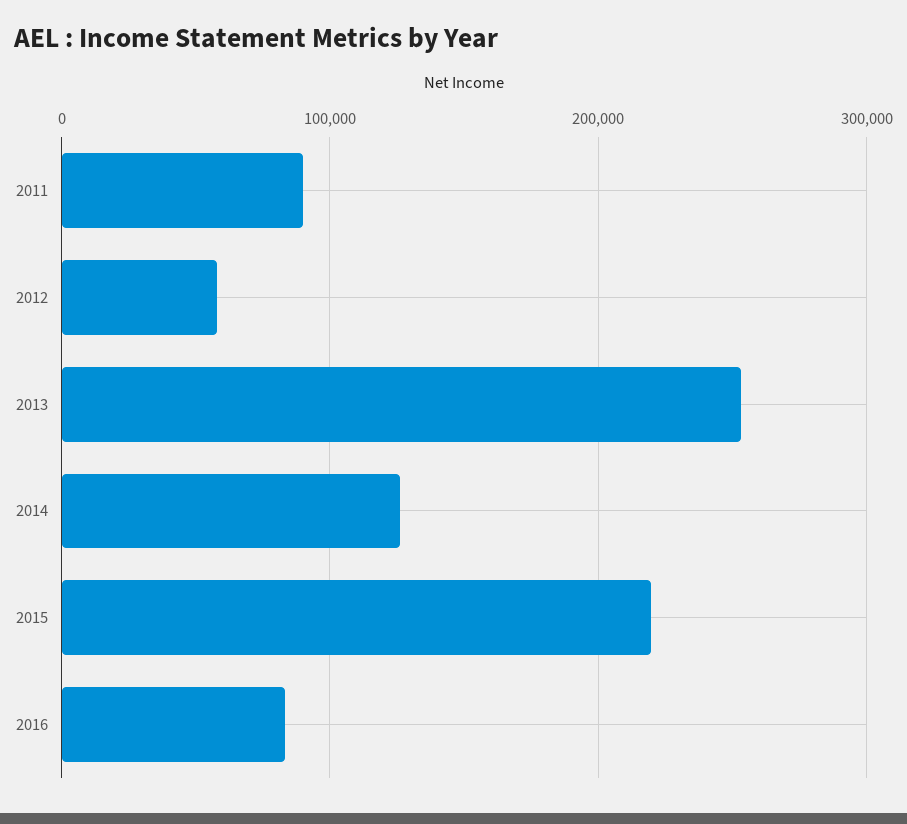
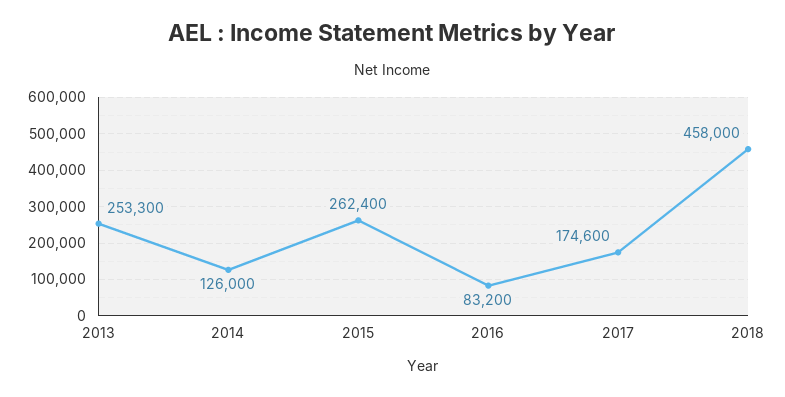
2011: 90000 -> none
2012: 60000 -> none
2015: 220000 -> 262400
2017: none -> 174600
2018: none -> 458000

